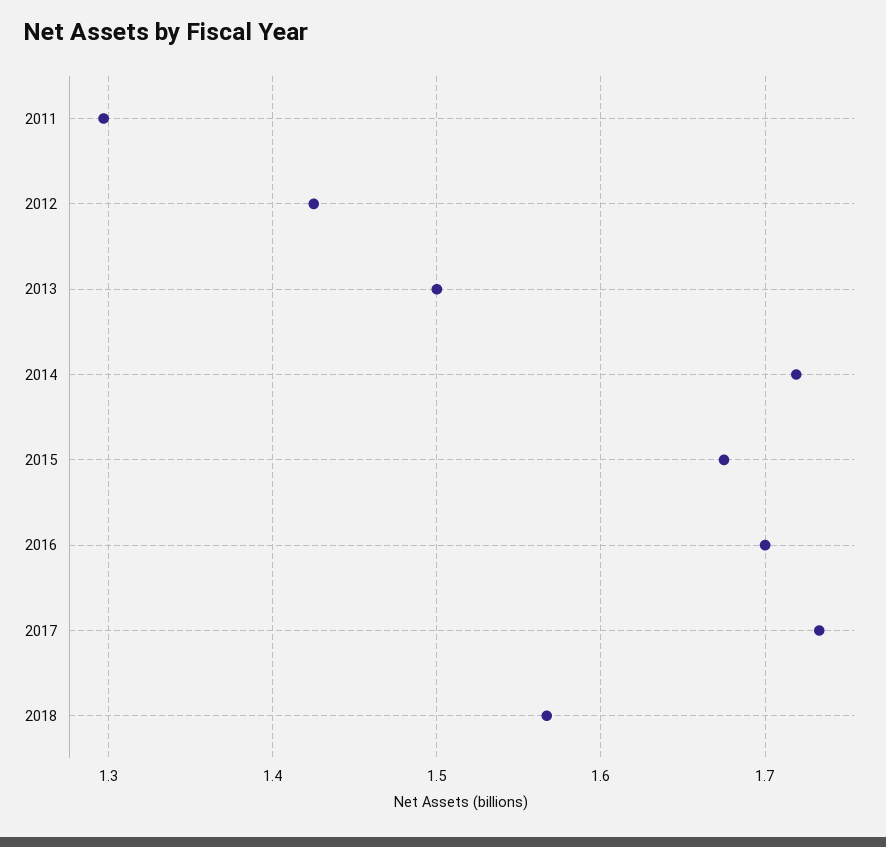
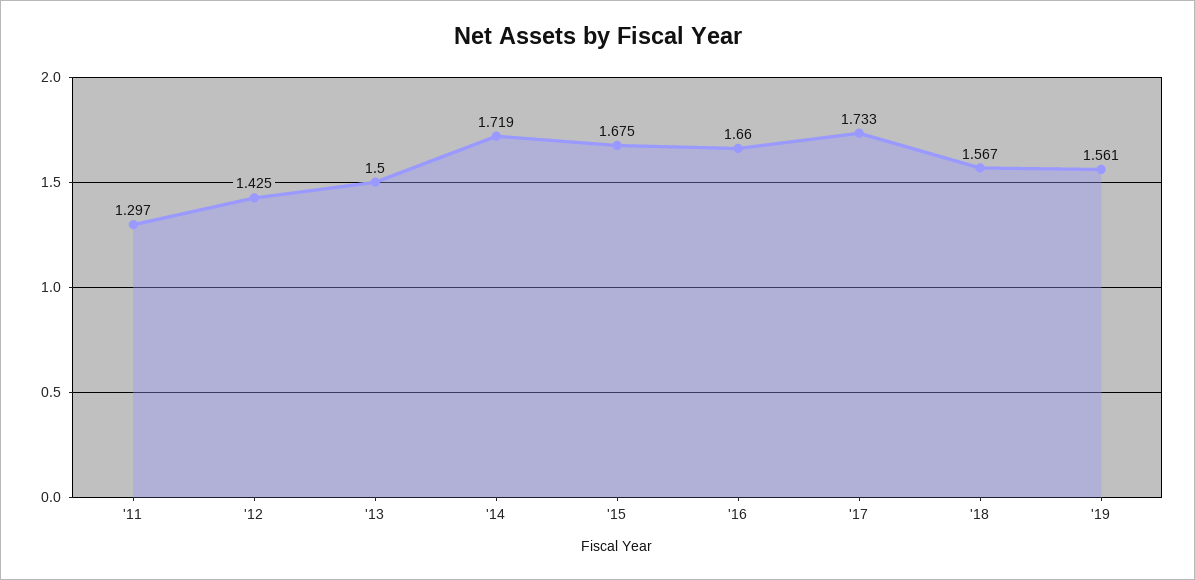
2016: 1.7 -> 1.66
'19: none -> 1.561

